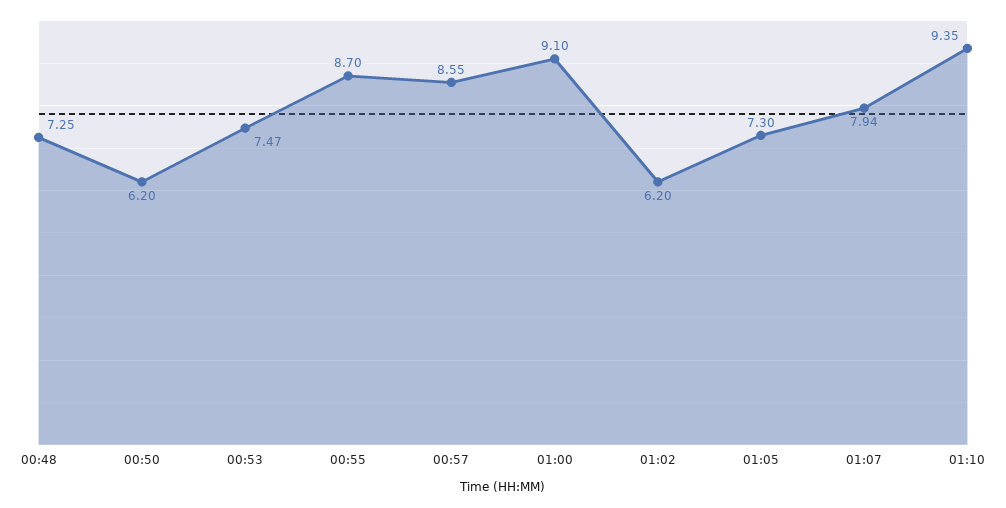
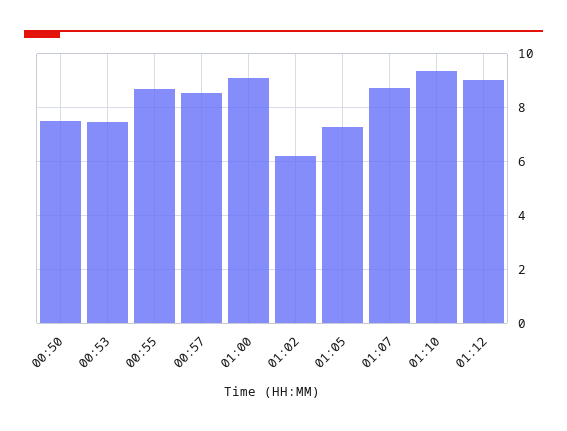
00:48: 7.25 -> none
00:50: 6.2 -> 7.5
01:07: 7.94 -> 8.75
01:12: none -> 9

